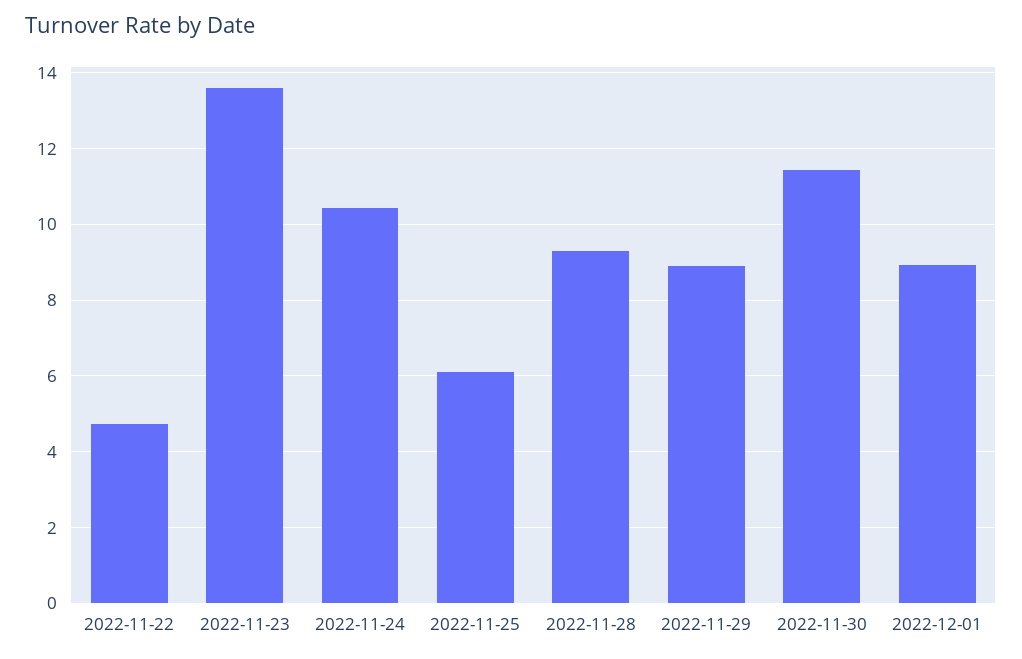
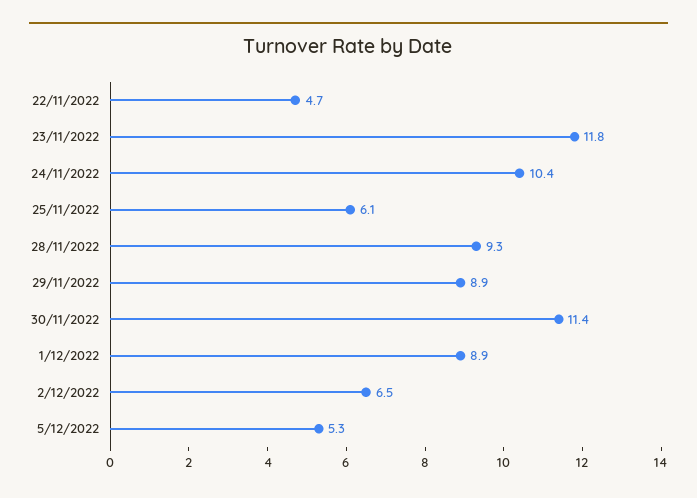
2022-11-23: 13.6 -> 11.8
2/12/2022: none -> 6.5
5/12/2022: none -> 5.3

